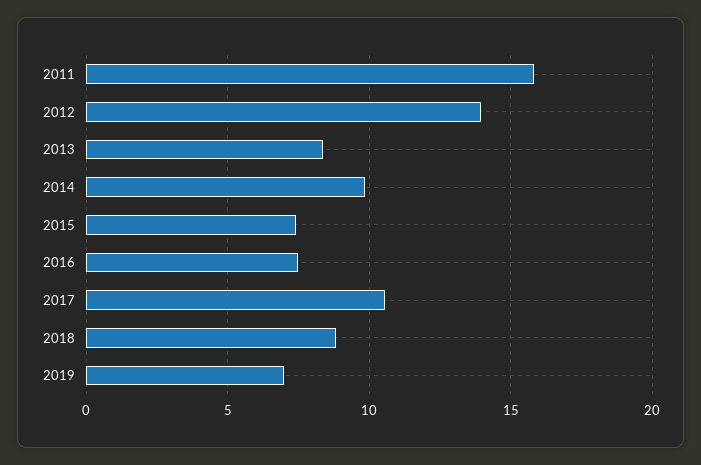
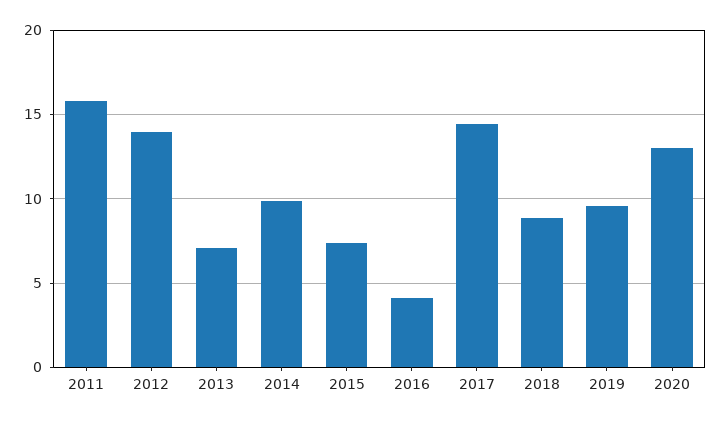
2013: 8.5 -> 7
2016: 7.5 -> 4
2017: 10.5 -> 14.5
2019: 7 -> 9.5
2020: none -> 13

